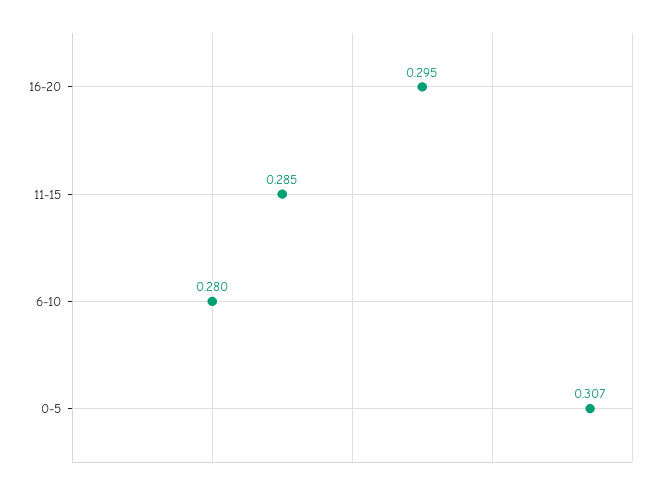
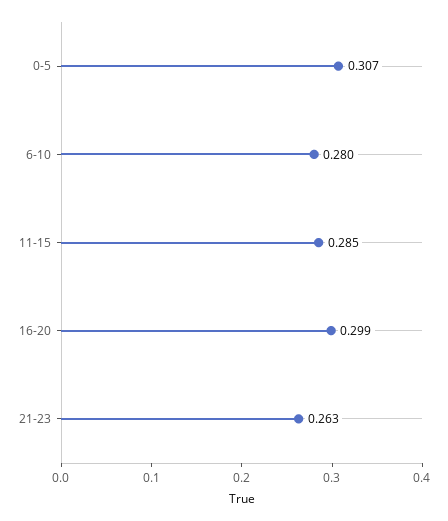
16-20: 0.295 -> 0.299
21-23: none -> 0.263

